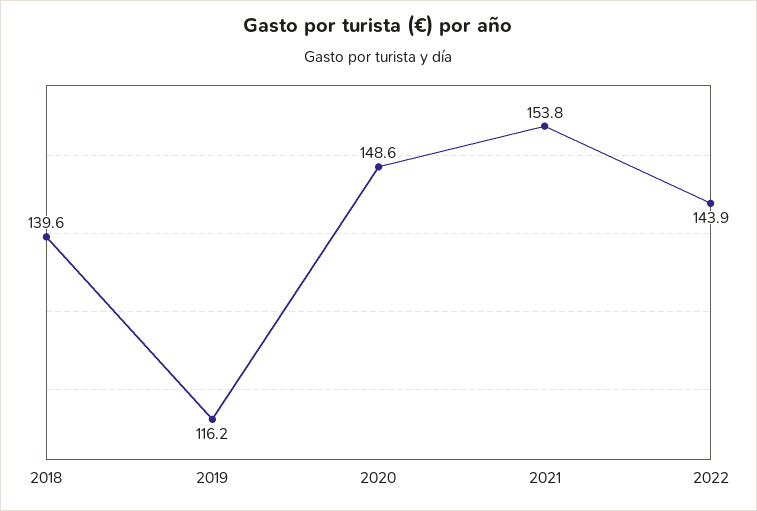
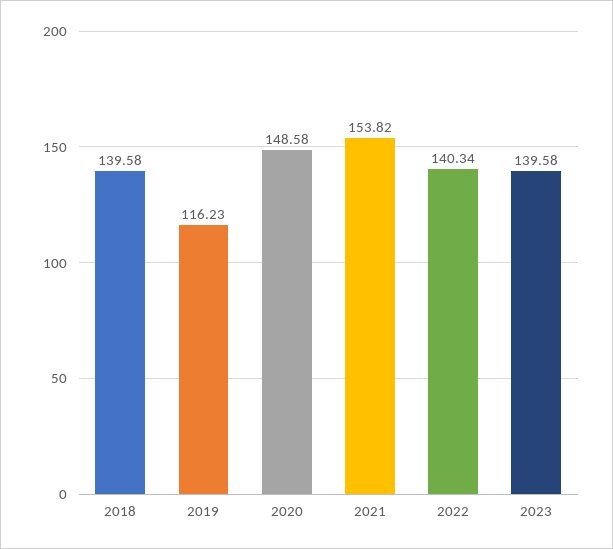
2022: 143.9 -> 140.34
2023: none -> 139.58

